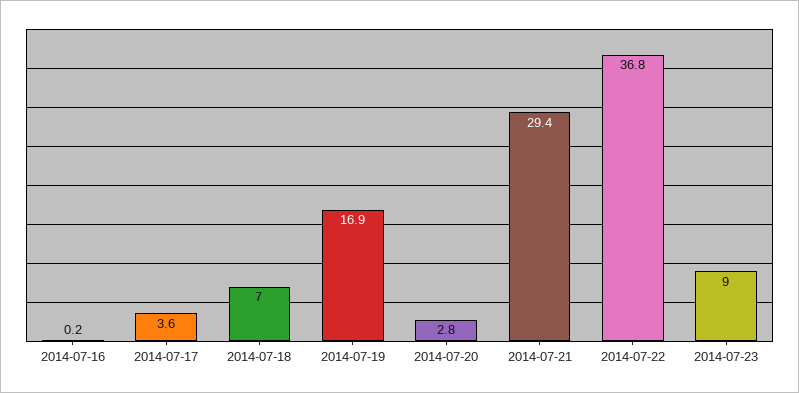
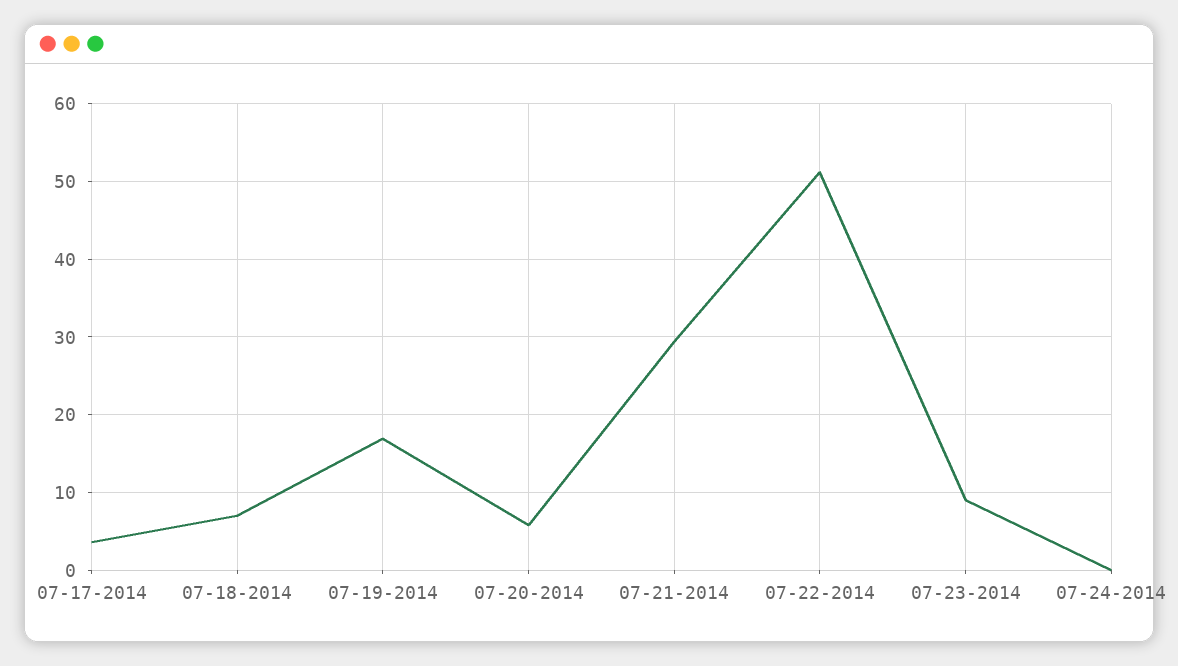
2014-07-16: 0.2 -> none
2014-07-20: 2.8 -> 6
2014-07-22: 36.8 -> 51
07-24-2014: none -> 0

